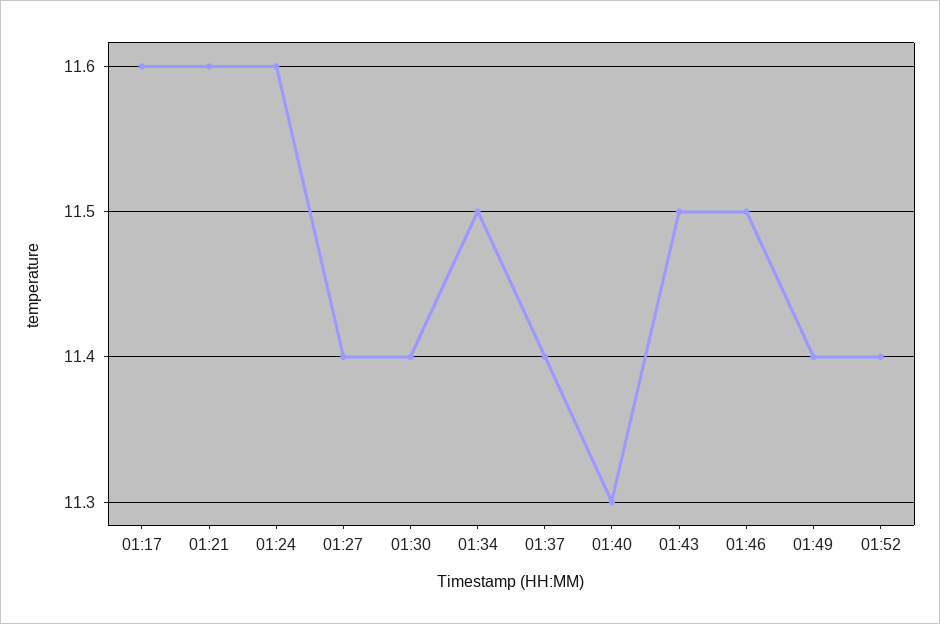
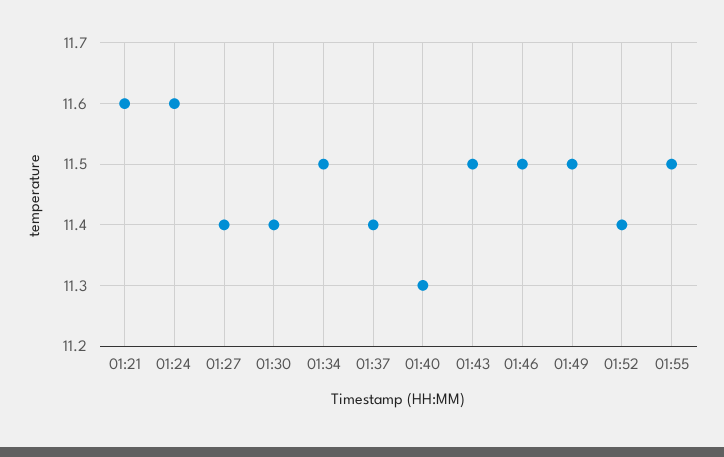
01:17: 11.6 -> none
01:49: 11.4 -> 11.5
01:55: none -> 11.5

